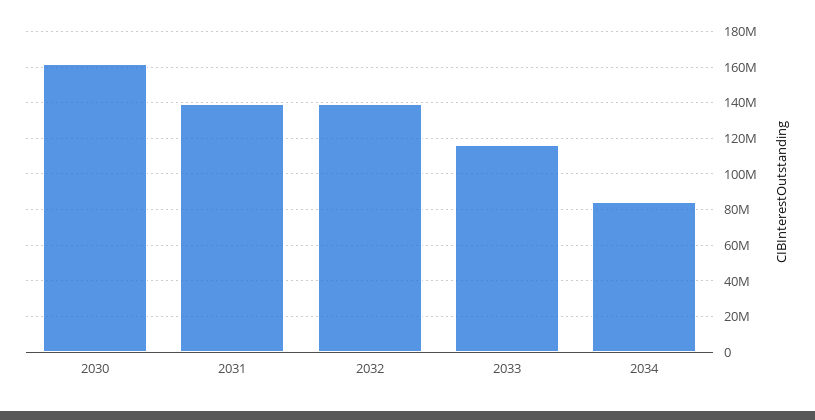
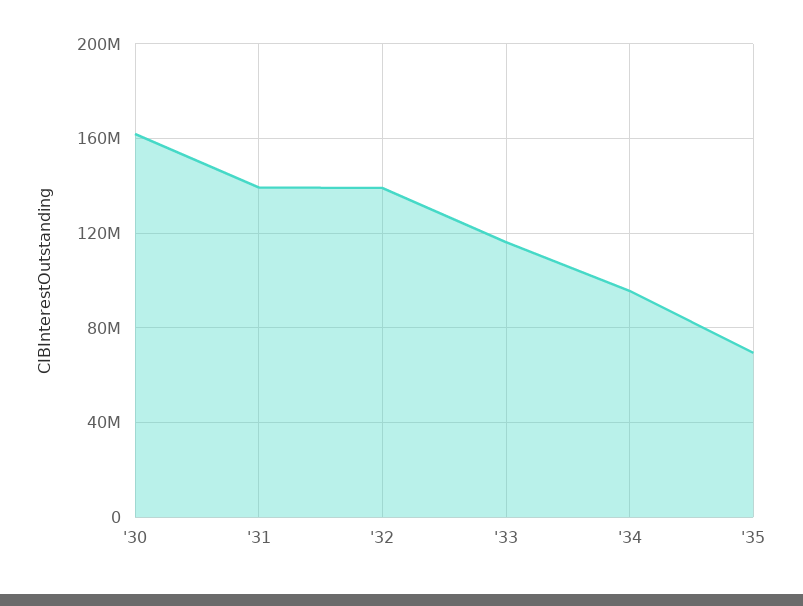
2034: 85000000 -> 95000000
'35: none -> 70000000

